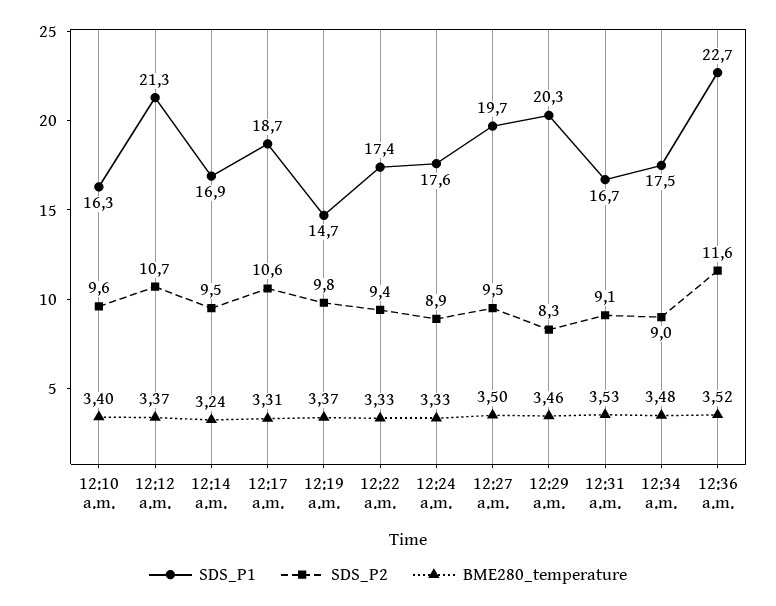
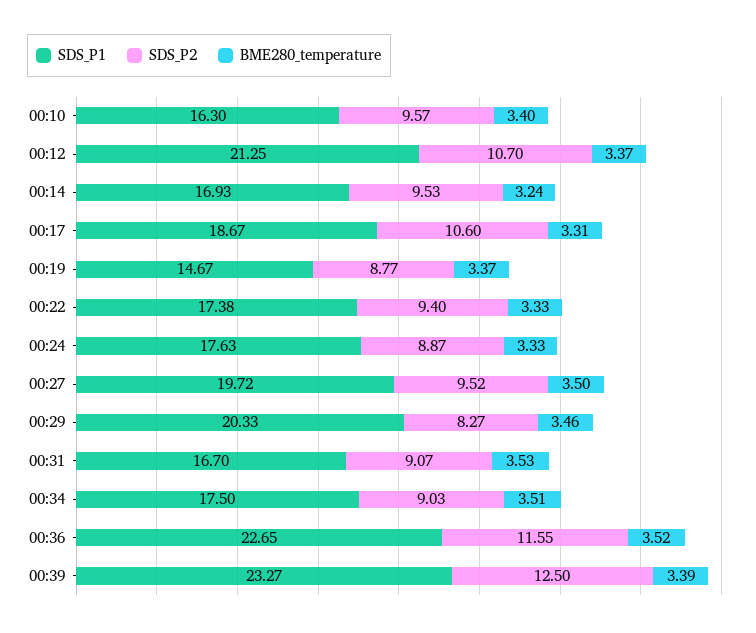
SDS_P2, 12:19 a.m.: 9.8 -> 8.77
BME280_temperature, 12:34 a.m.: 3.48 -> 3.51
SDS_P1, 00:39: none -> 23.27
SDS_P2, 00:39: none -> 12.5
BME280_temperature, 00:39: none -> 3.39

